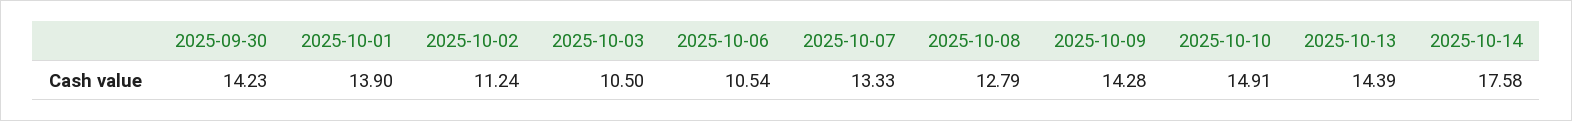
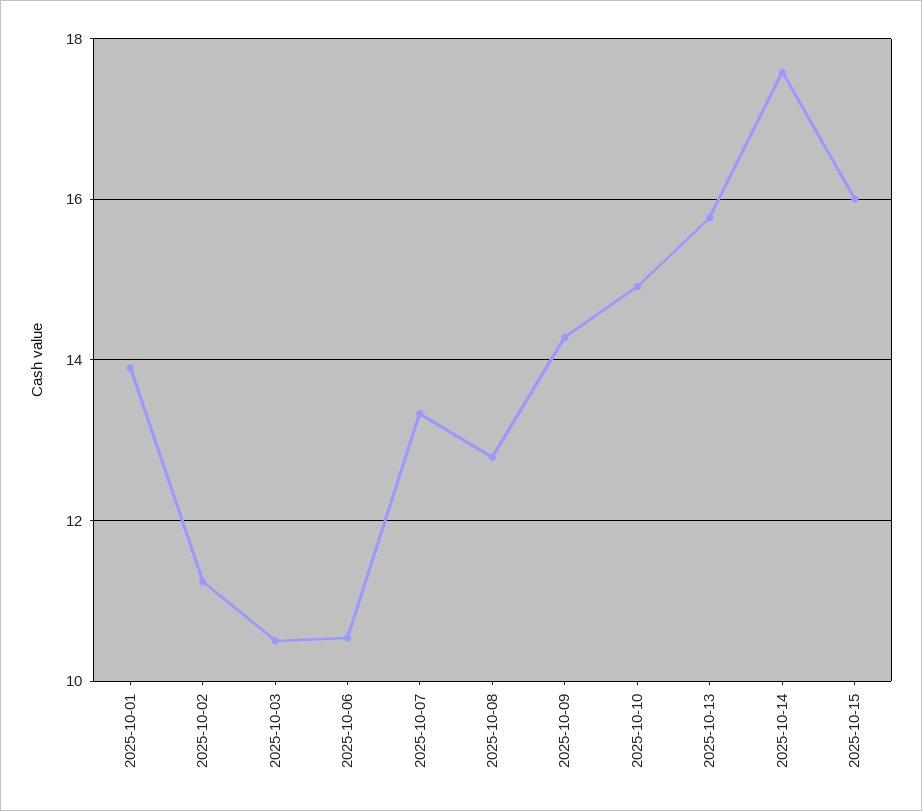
2025-09-30: 14.23 -> none
2025-10-13: 14.39 -> 15.8
2025-10-15: none -> 16

